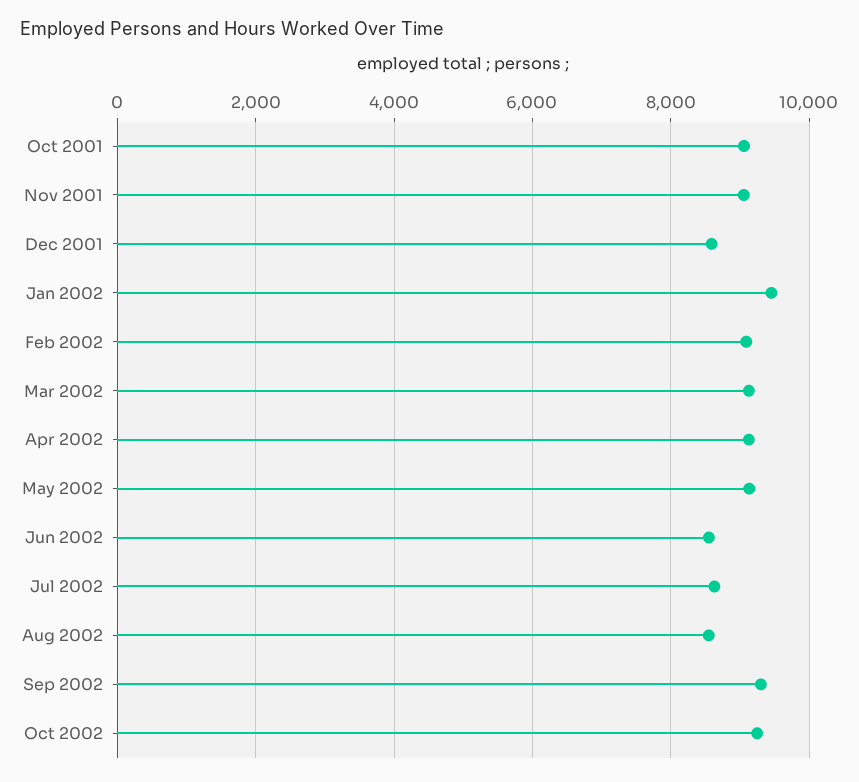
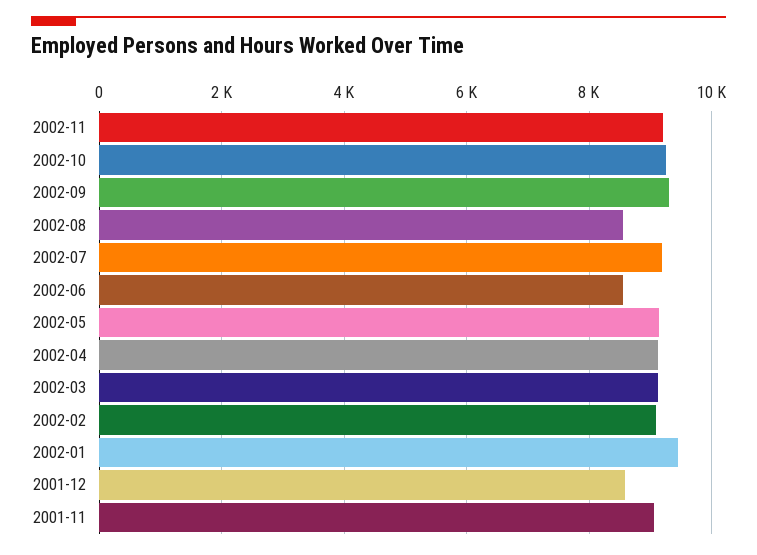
Oct 2001: 9000 -> none
Jul 2002: 8600 -> 9200
2002-11: none -> 9200

